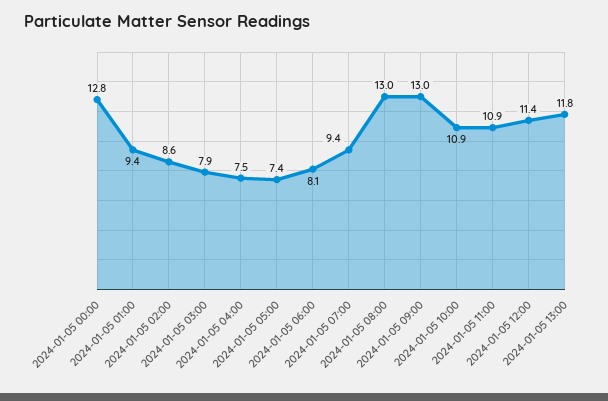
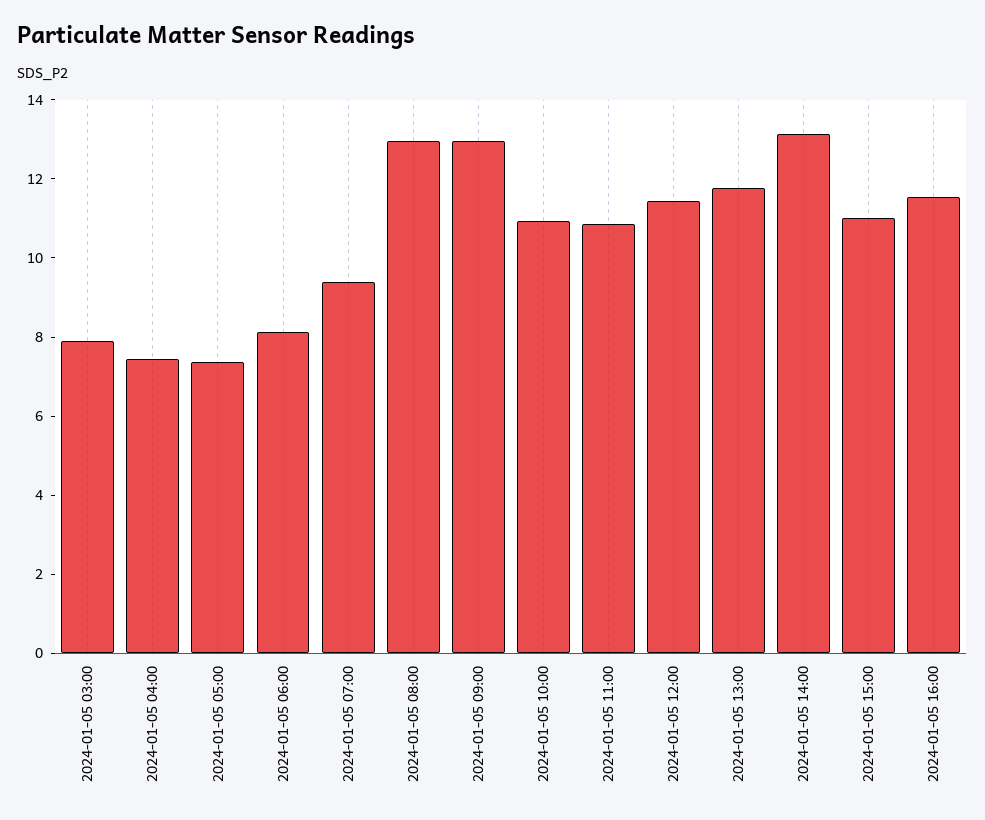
2024-01-05 00:00: 12.8 -> none
2024-01-05 01:00: 9.4 -> none
2024-01-05 02:00: 8.6 -> none
2024-01-05 14:00: none -> 13
2024-01-05 15:00: none -> 11
2024-01-05 16:00: none -> 11.5

